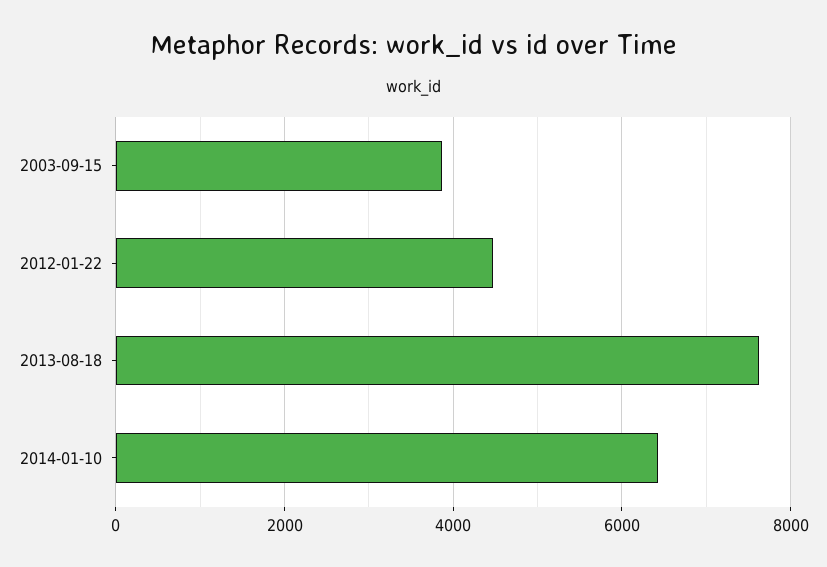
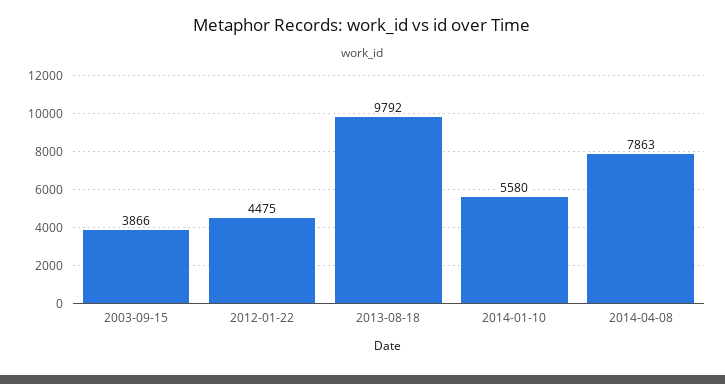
2013-08-18: 7600 -> 9792
2014-01-10: 6400 -> 5580
2014-04-08: none -> 7863

